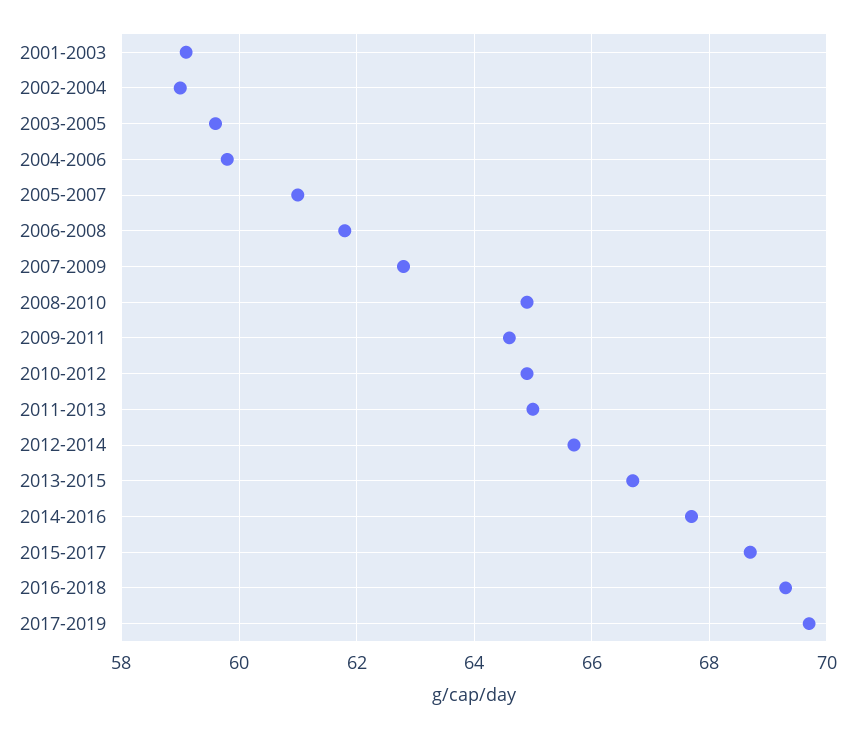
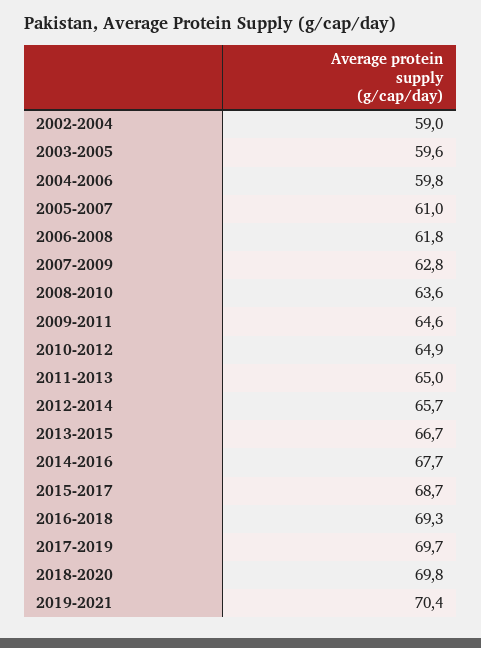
2001-2003: 59 -> none
2008-2010: 65 -> 63.6
2018-2020: none -> 69.8
2019-2021: none -> 70.4

